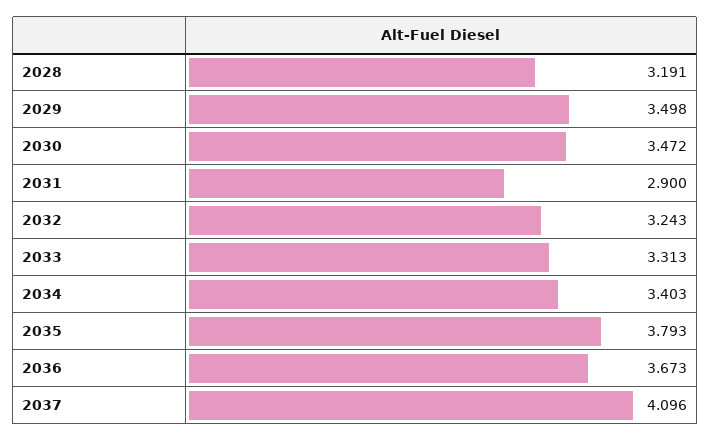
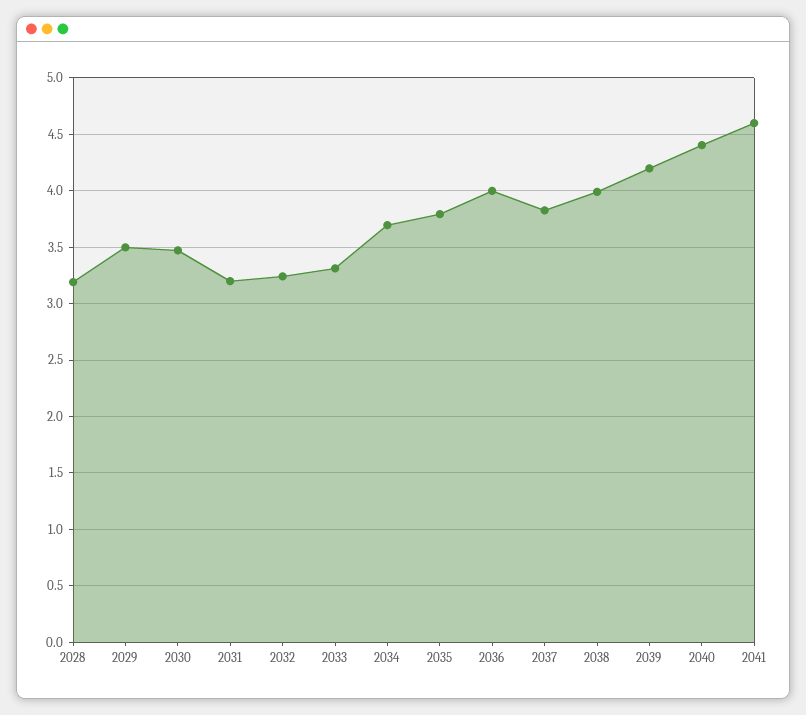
2031: 2.9 -> 3.2
2034: 3.403 -> 3.7
2036: 3.673 -> 4
2037: 4.096 -> 3.8
2038: none -> 4
2039: none -> 4.2
2040: none -> 4.4
2041: none -> 4.6

